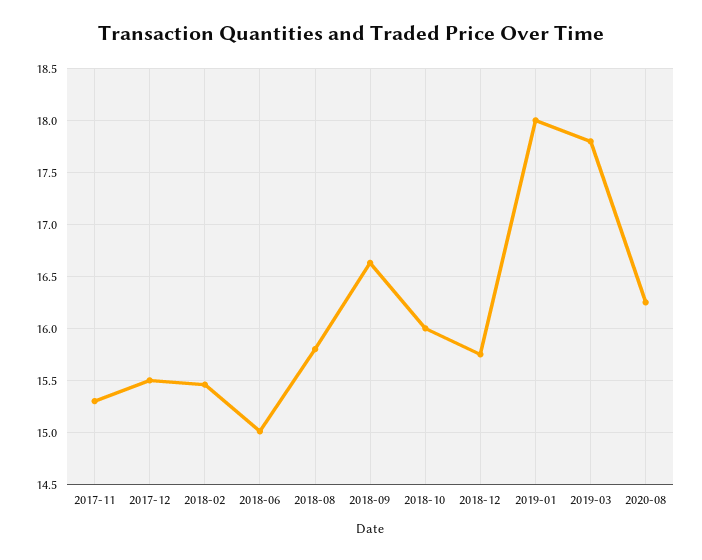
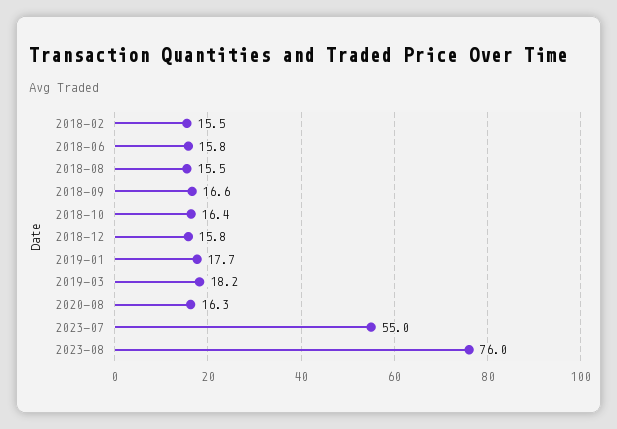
2017-11: 15.3 -> none
2017-12: 15.5 -> none
2018-06: 15 -> 15.8
2018-08: 15.8 -> 15.5
2018-10: 16 -> 16.4
2019-01: 18 -> 17.7
2019-03: 17.8 -> 18.2
2023-07: none -> 55
2023-08: none -> 76

